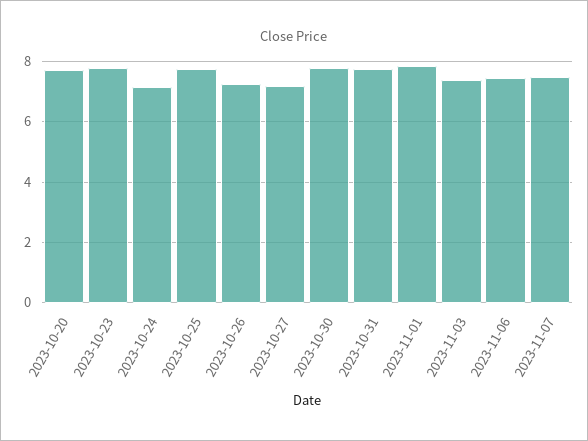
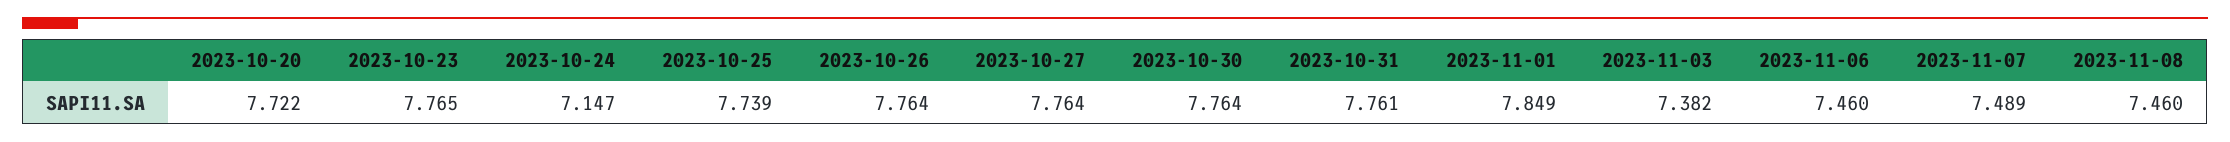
2023-10-26: 7.2 -> 7.764
2023-10-27: 7.2 -> 7.764
2023-11-08: none -> 7.46

